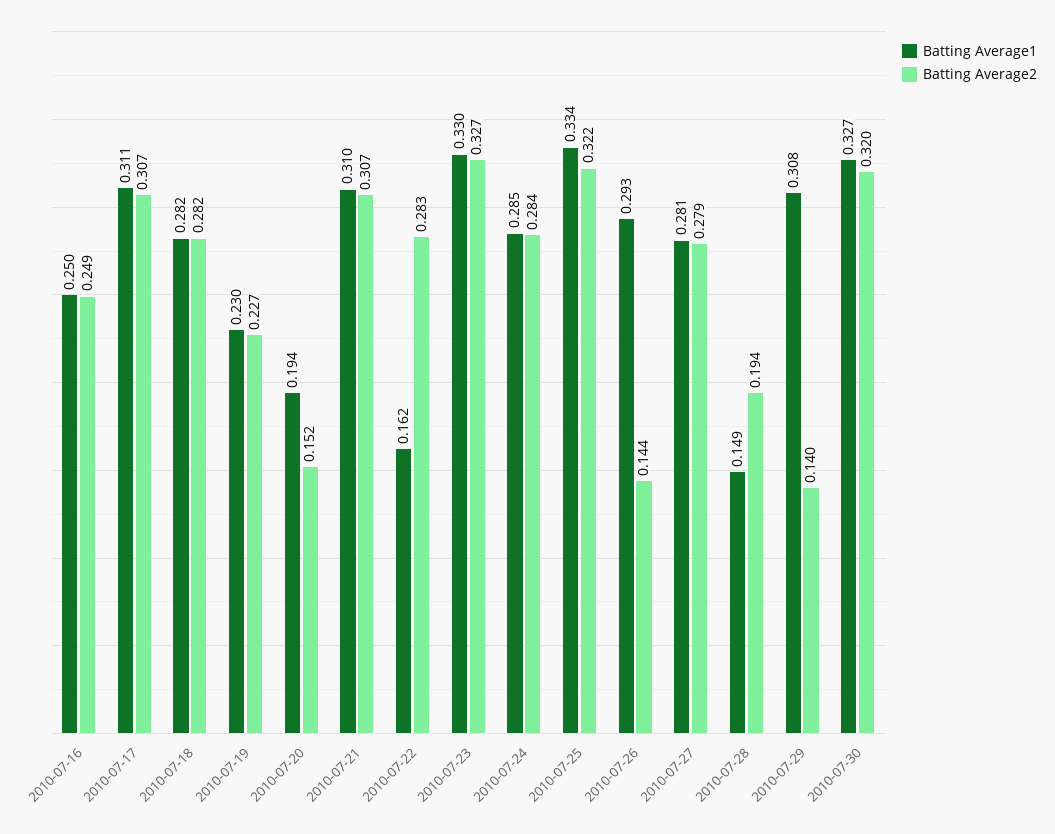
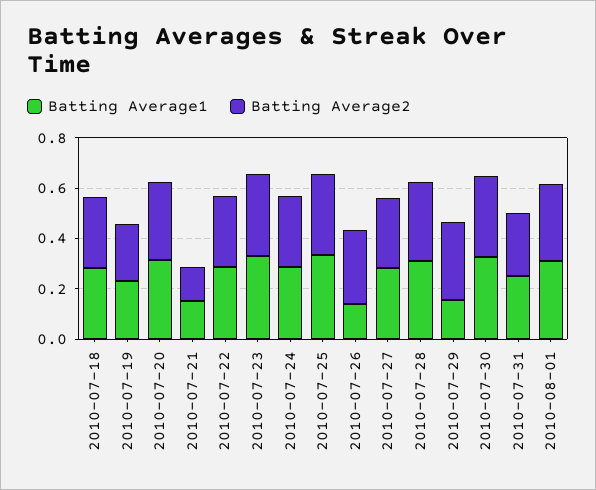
Batting Average1, 2010-07-16: 0.25 -> none
Batting Average2, 2010-07-16: 0.249 -> none
Batting Average1, 2010-07-17: 0.311 -> none
Batting Average2, 2010-07-17: 0.307 -> none
Batting Average1, 2010-07-20: 0.194 -> 0.3
Batting Average2, 2010-07-20: 0.152 -> 0.3
Batting Average1, 2010-07-21: 0.31 -> 0.15
Batting Average2, 2010-07-21: 0.307 -> 0.15
Batting Average1, 2010-07-22: 0.162 -> 0.3
Batting Average1, 2010-07-26: 0.293 -> 0.15
Batting Average2, 2010-07-26: 0.144 -> 0.3
Batting Average1, 2010-07-28: 0.149 -> 0.3
Batting Average2, 2010-07-28: 0.194 -> 0.3
Batting Average1, 2010-07-29: 0.308 -> 0.15
Batting Average2, 2010-07-29: 0.14 -> 0.3
Batting Average1, 2010-07-31: none -> 0.25
Batting Average2, 2010-07-31: none -> 0.25
Batting Average1, 2010-08-01: none -> 0.3
Batting Average2, 2010-08-01: none -> 0.3

